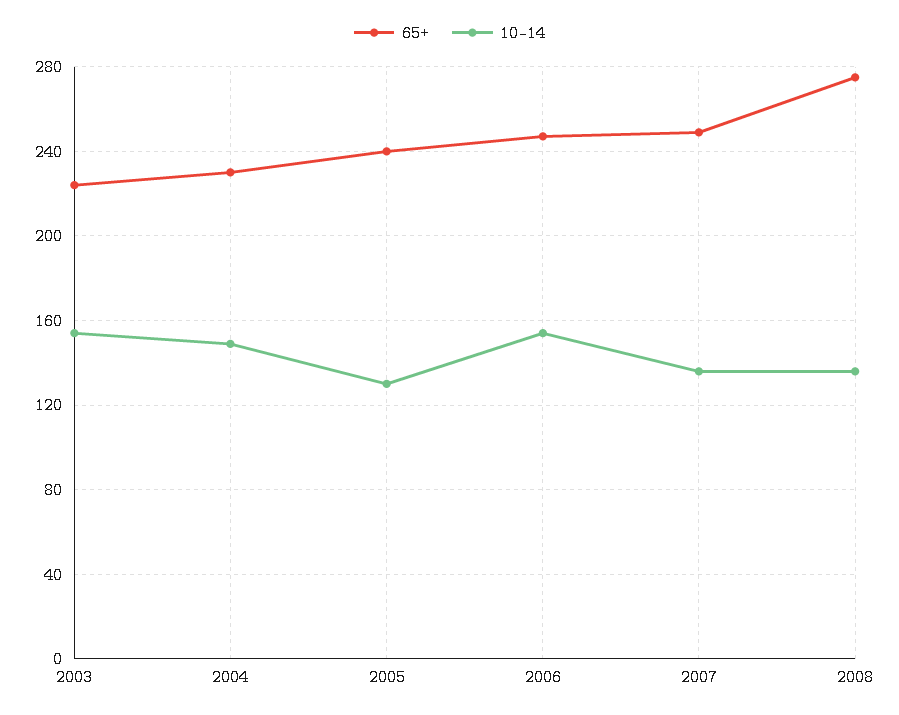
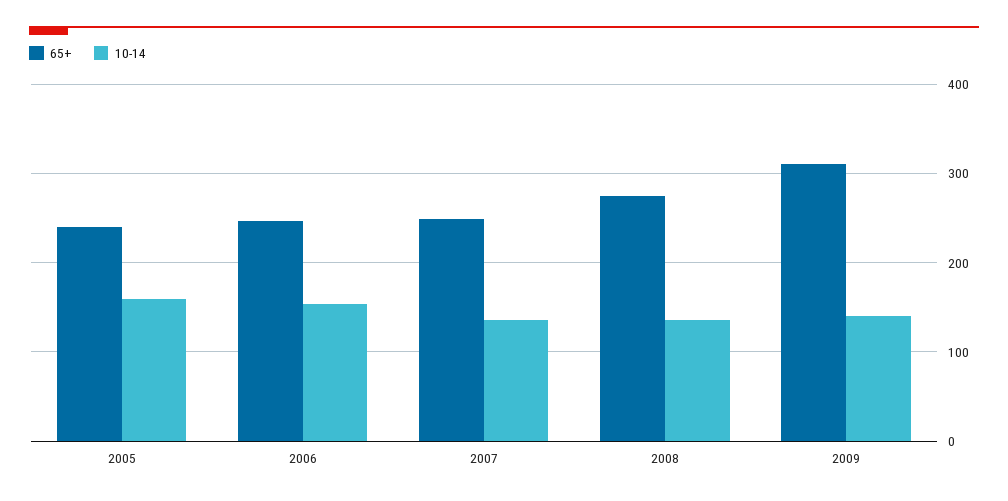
65+, 2003: 225 -> none
10-14, 2003: 155 -> none
65+, 2004: 230 -> none
10-14, 2004: 150 -> none
10-14, 2005: 130 -> 160
65+, 2009: none -> 310
10-14, 2009: none -> 140

